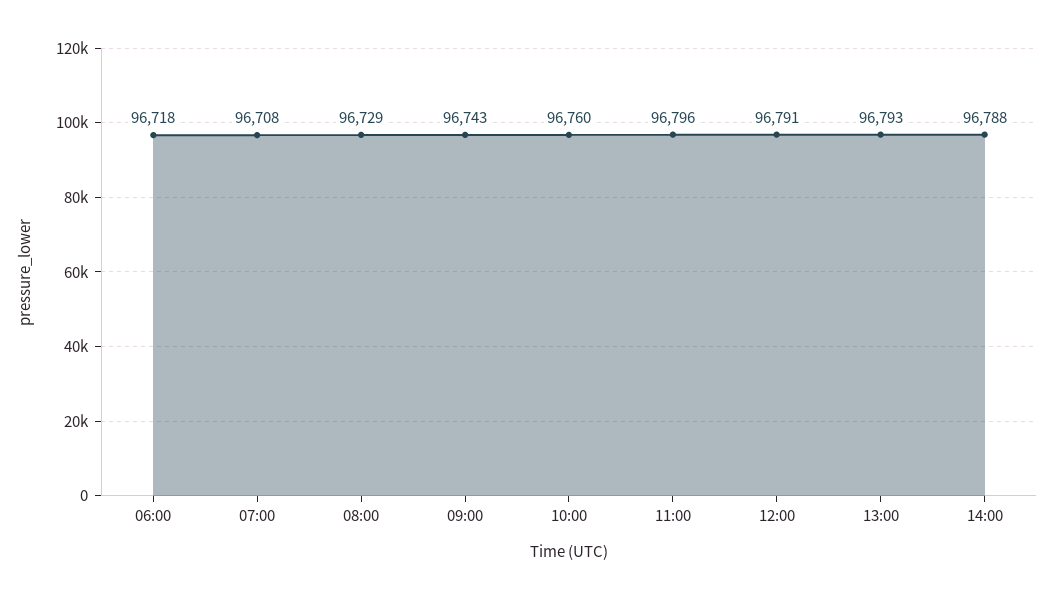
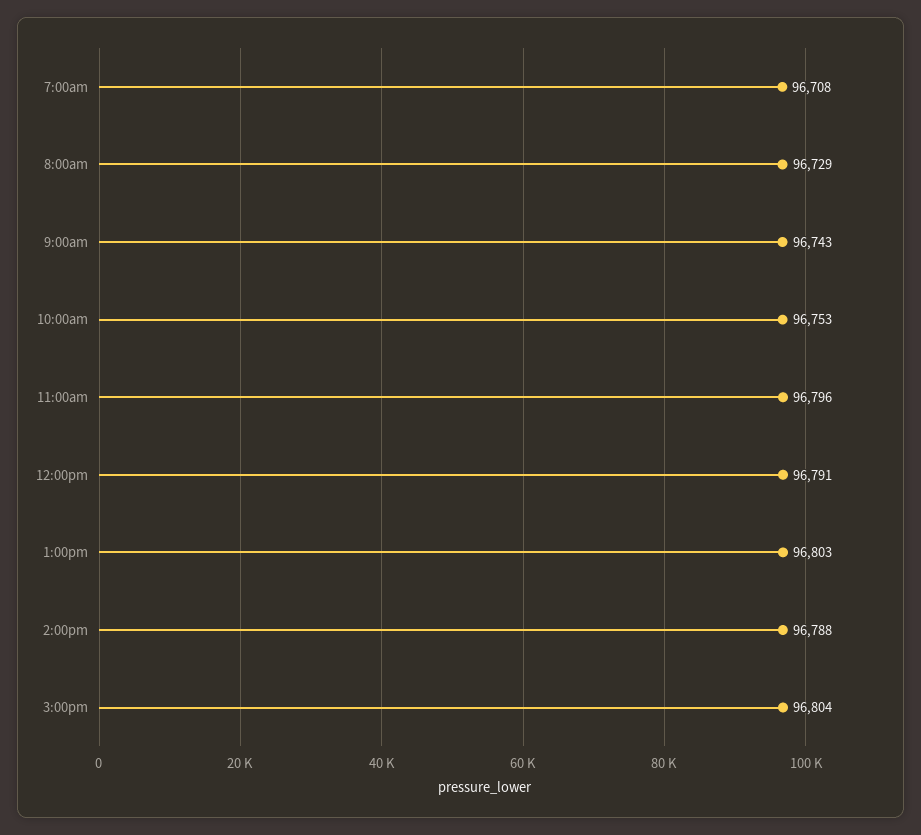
06:00: 96718 -> none
10:00: 96760 -> 96753
13:00: 96793 -> 96803
3:00pm: none -> 96804

